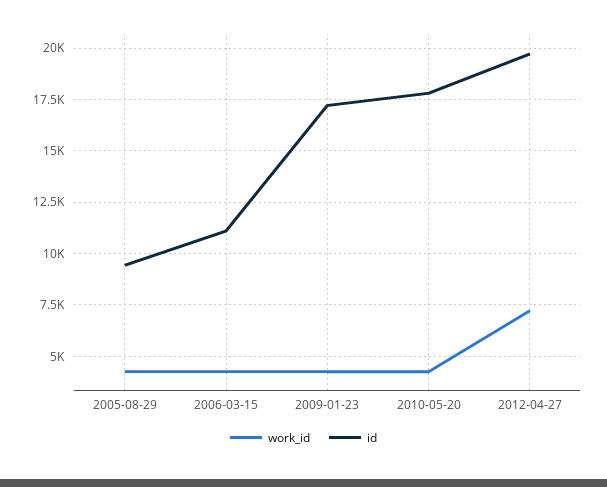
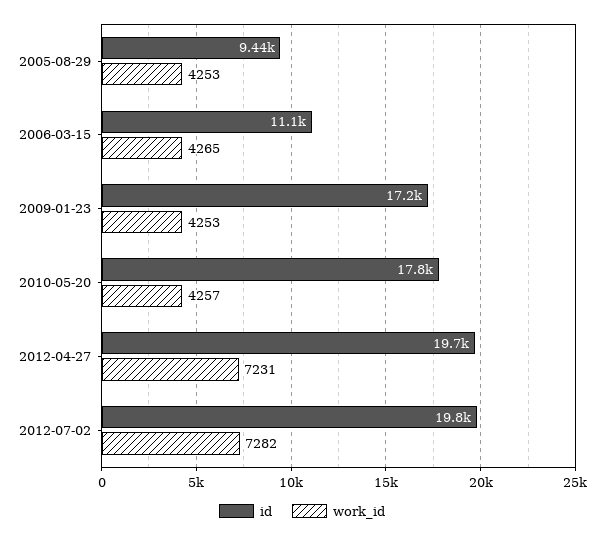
id, 2012-07-02: none -> 19800
work_id, 2012-07-02: none -> 7282

